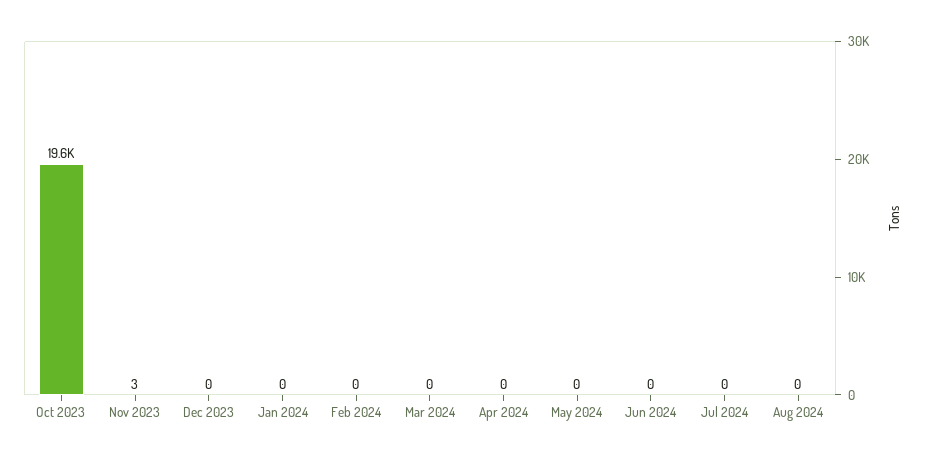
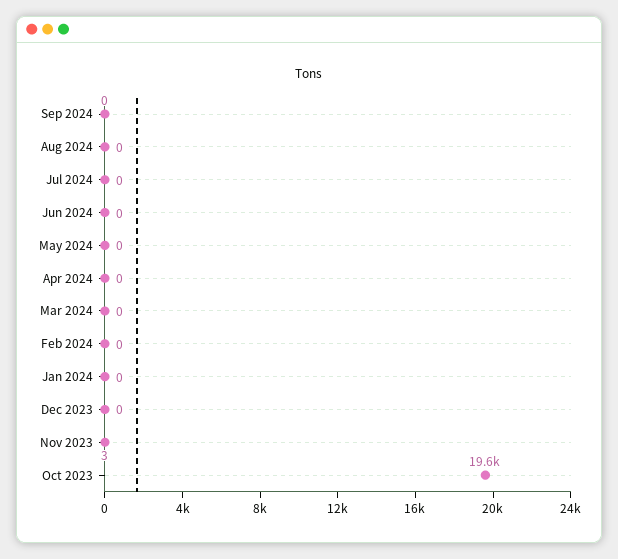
Sep 2024: none -> 0

